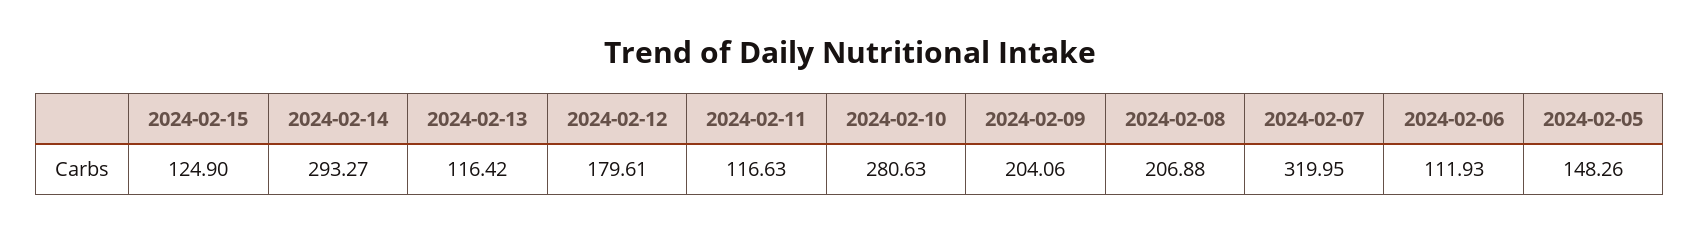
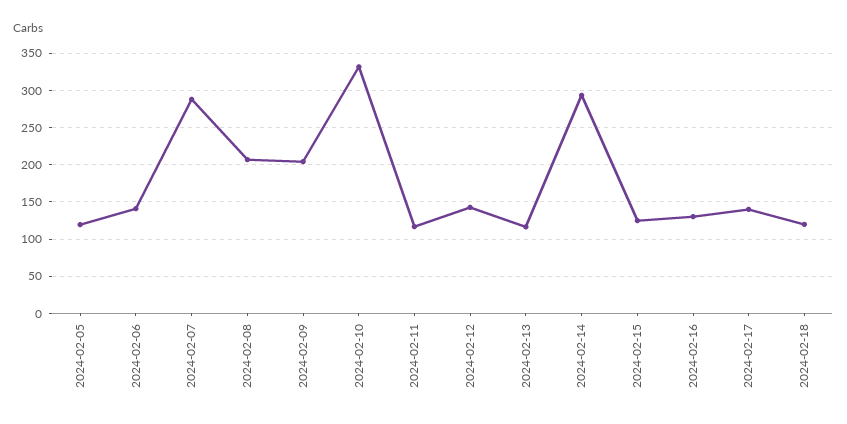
2024-02-12: 179.61 -> 140
2024-02-10: 280.63 -> 330
2024-02-07: 319.95 -> 290
2024-02-06: 111.93 -> 140
2024-02-05: 148.26 -> 120
2024-02-16: none -> 130
2024-02-17: none -> 140
2024-02-18: none -> 120

